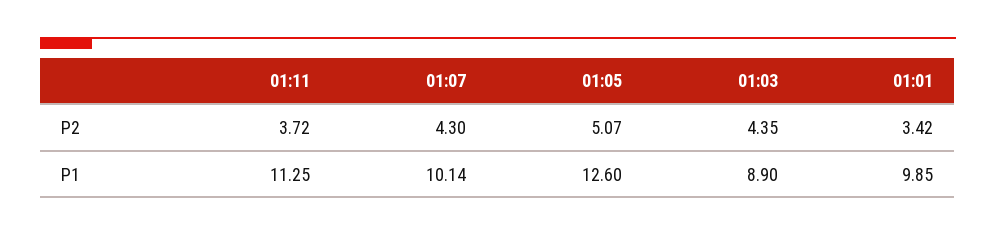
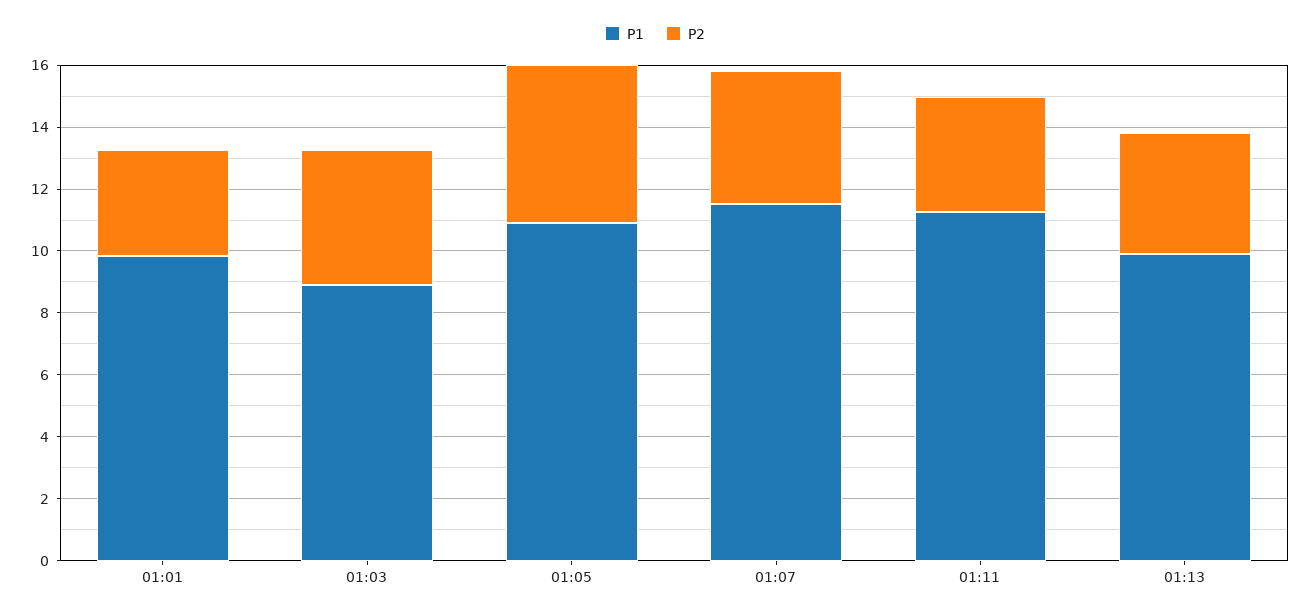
P1, 01:07: 10.14 -> 11.5
P1, 01:05: 12.6 -> 11
P1, 01:13: none -> 10
P2, 01:13: none -> 4

